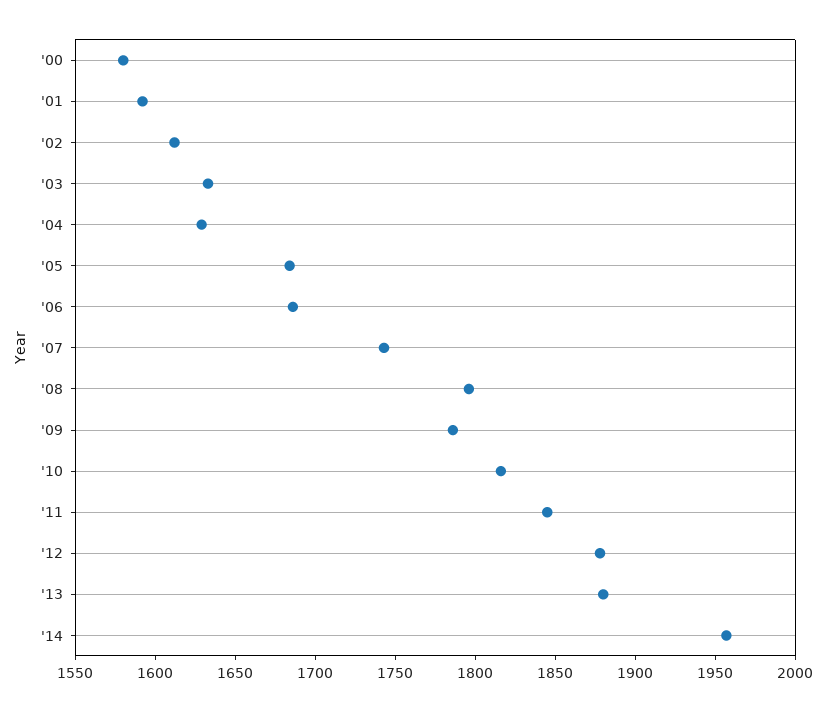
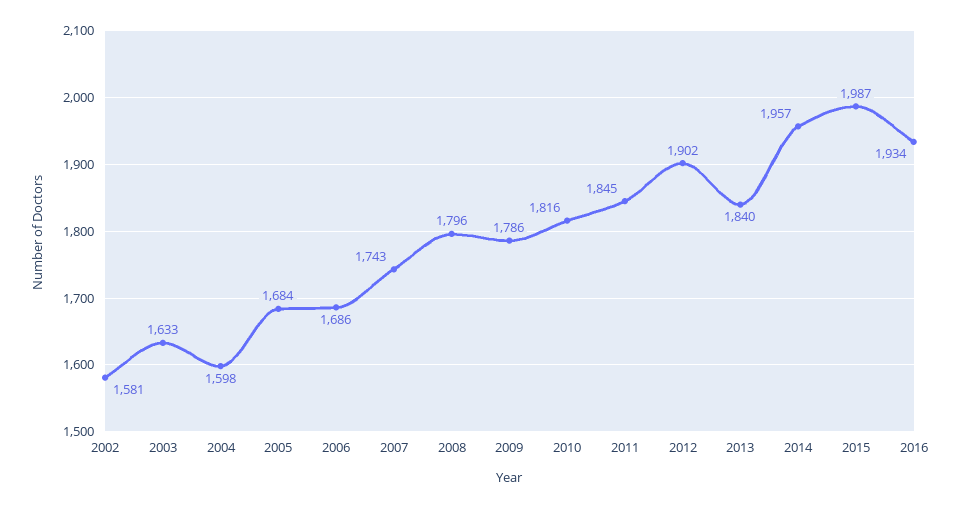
'00: 1580 -> none
'01: 1590 -> none
'02: 1610 -> 1581
'04: 1630 -> 1598
'12: 1880 -> 1902
'13: 1880 -> 1840
2015: none -> 1987
2016: none -> 1934

